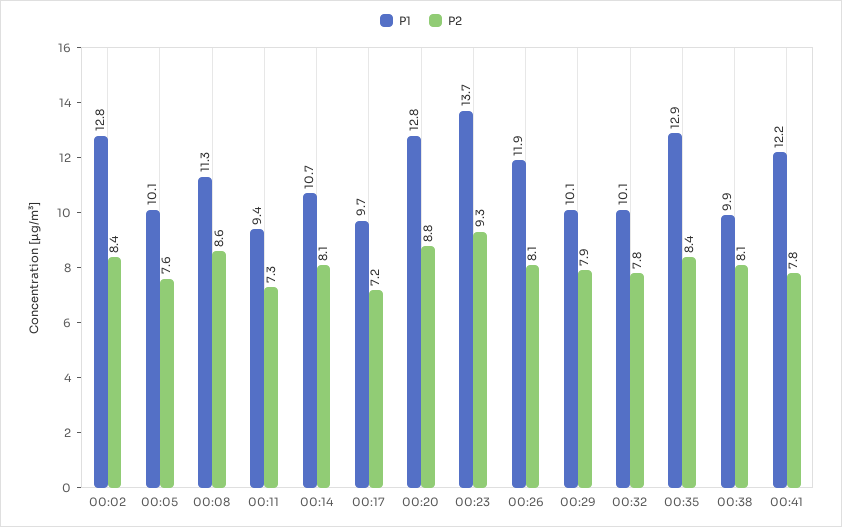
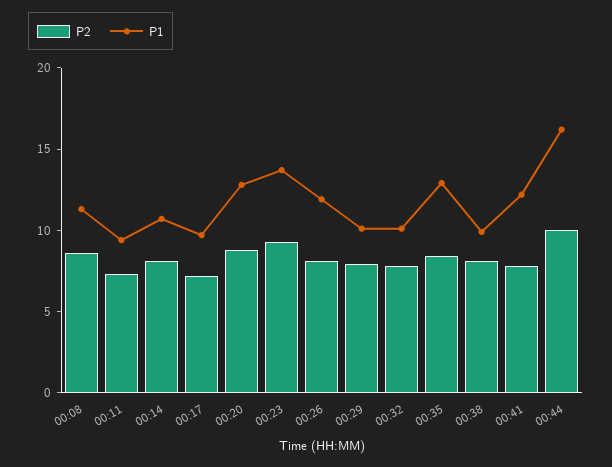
P1, 00:02: 12.8 -> none
P2, 00:02: 8.4 -> none
P1, 00:05: 10.1 -> none
P2, 00:05: 7.6 -> none
P2, 00:44: none -> 10
P1, 00:44: none -> 16

